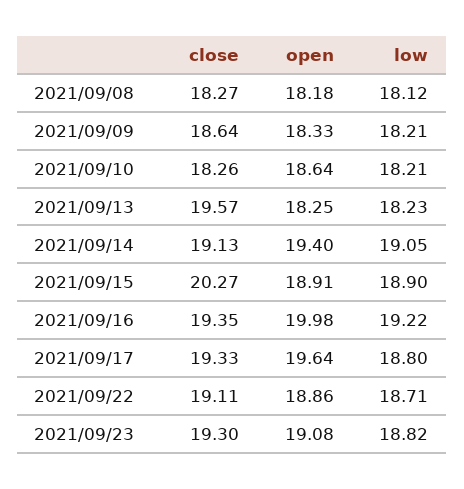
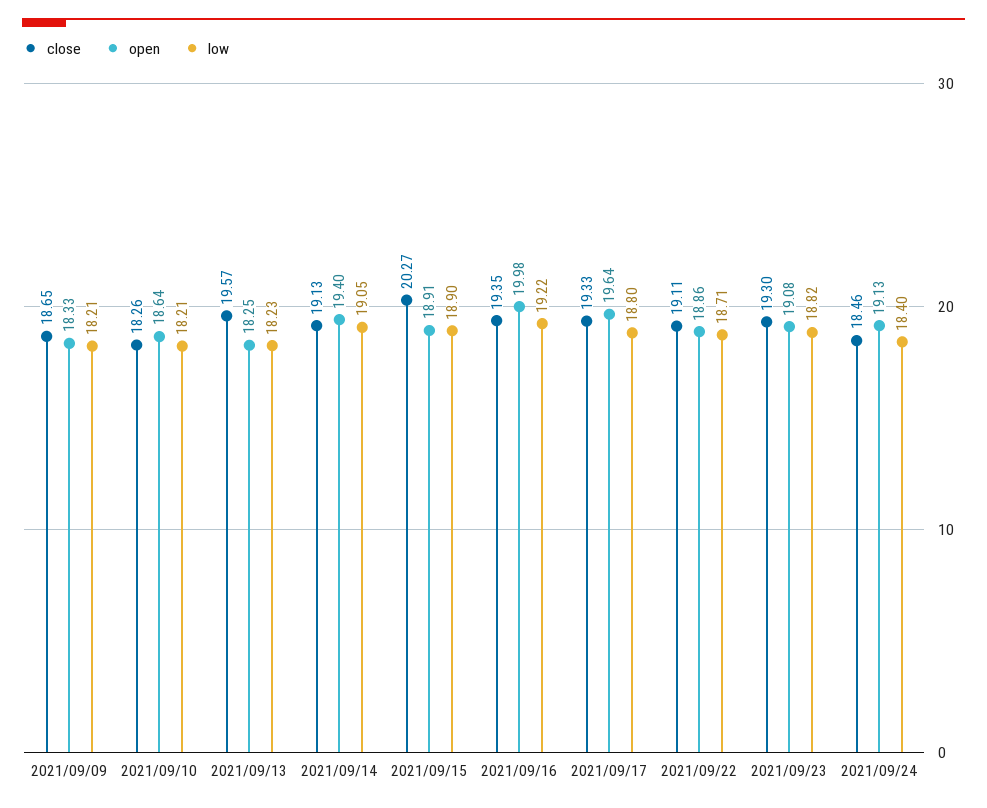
close, 2021/09/08: 18.27 -> none
open, 2021/09/08: 18.18 -> none
low, 2021/09/08: 18.12 -> none
close, 2021/09/09: 18.64 -> 18.65
close, 2021/09/24: none -> 18.46
open, 2021/09/24: none -> 19.13
low, 2021/09/24: none -> 18.4

